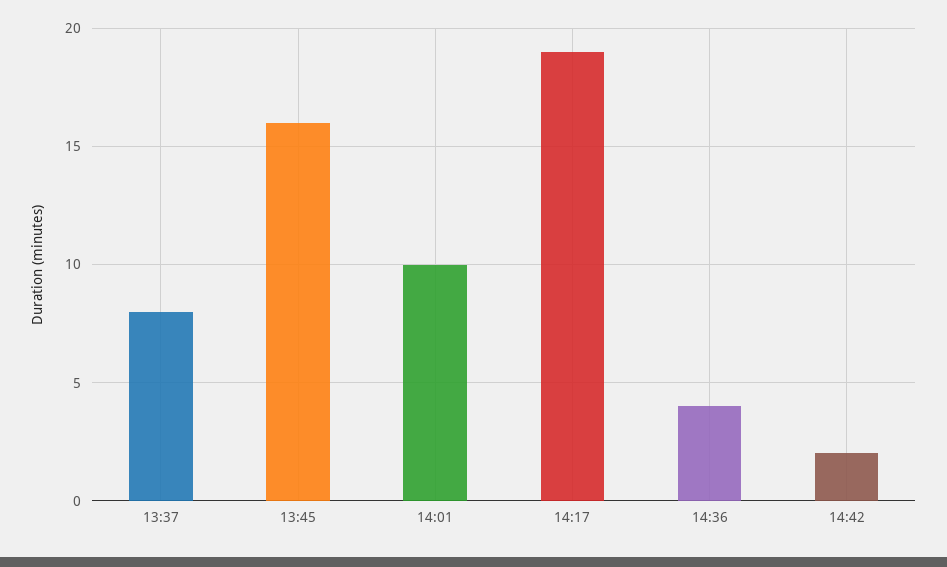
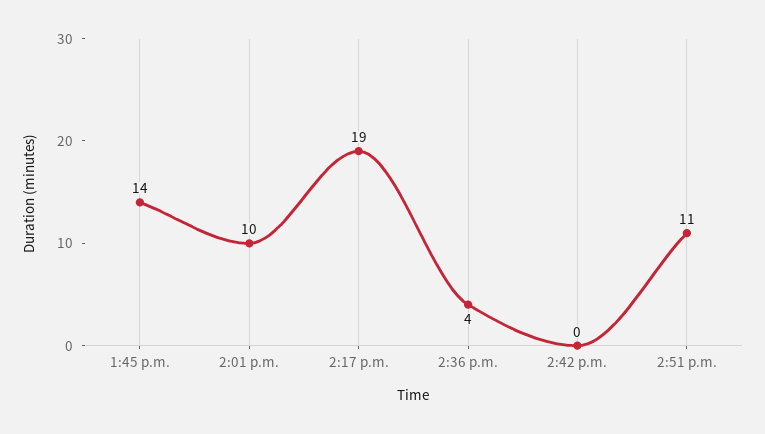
13:37: 8 -> none
13:45: 16 -> 14
14:42: 2 -> 0
2:51 p.m.: none -> 11

